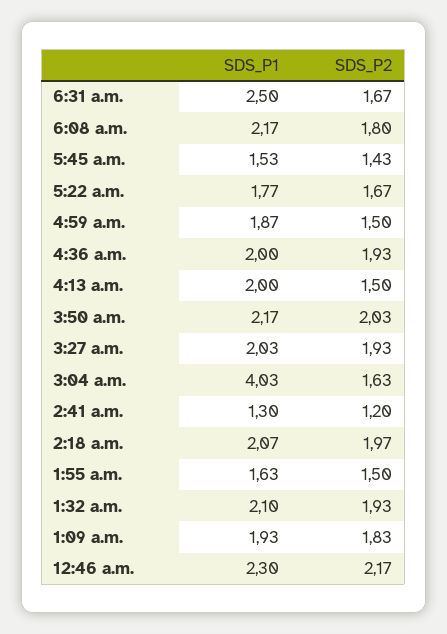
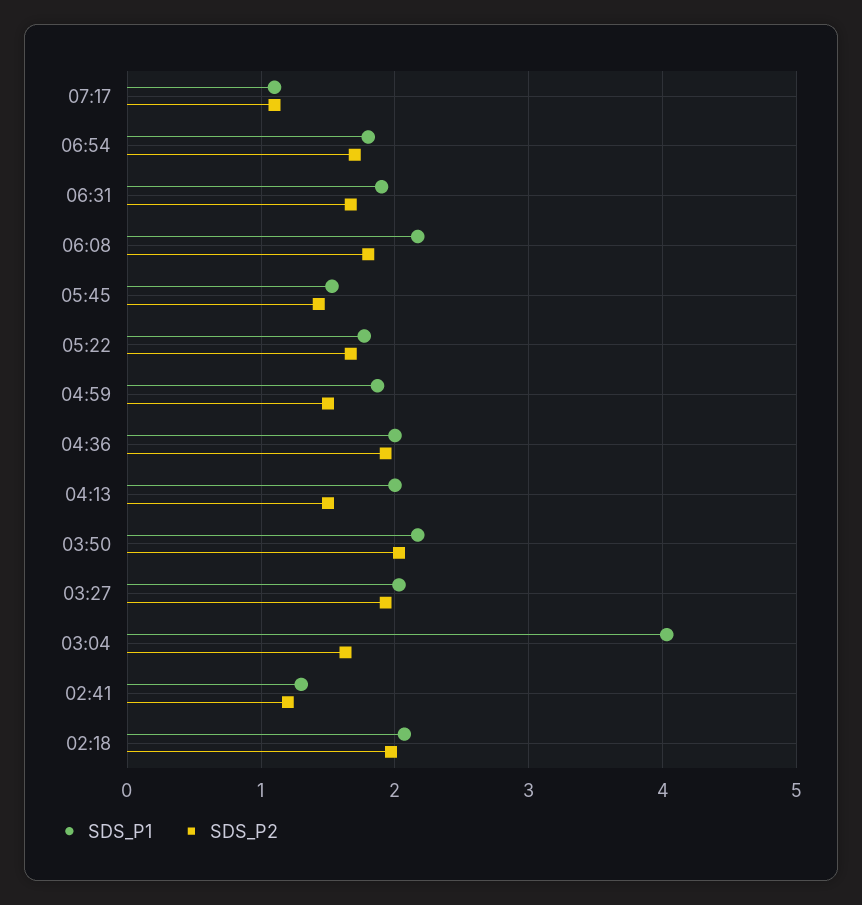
SDS_P1, 6:31 a.m.: 2.5 -> 1.9
SDS_P1, 1:55 a.m.: 1.63 -> none
SDS_P2, 1:55 a.m.: 1.5 -> none
SDS_P1, 1:32 a.m.: 2.1 -> none
SDS_P2, 1:32 a.m.: 1.93 -> none
SDS_P1, 1:09 a.m.: 1.93 -> none
SDS_P2, 1:09 a.m.: 1.83 -> none
SDS_P1, 12:46 a.m.: 2.3 -> none
SDS_P2, 12:46 a.m.: 2.17 -> none
SDS_P1, 07:17: none -> 1.1
SDS_P2, 07:17: none -> 1.1
SDS_P1, 06:54: none -> 1.8
SDS_P2, 06:54: none -> 1.7

